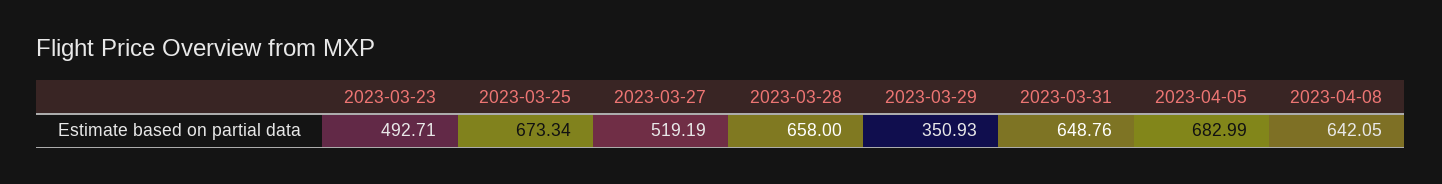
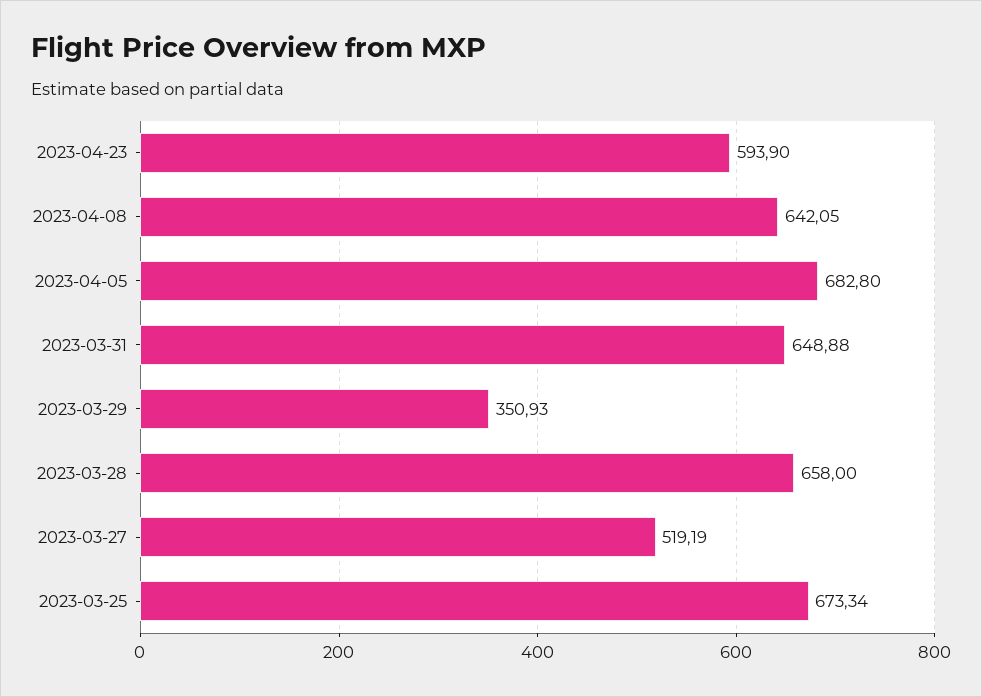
2023-03-23: 492.71 -> none
2023-03-31: 648.76 -> 648.88
2023-04-05: 682.99 -> 682.8
2023-04-23: none -> 593.9

